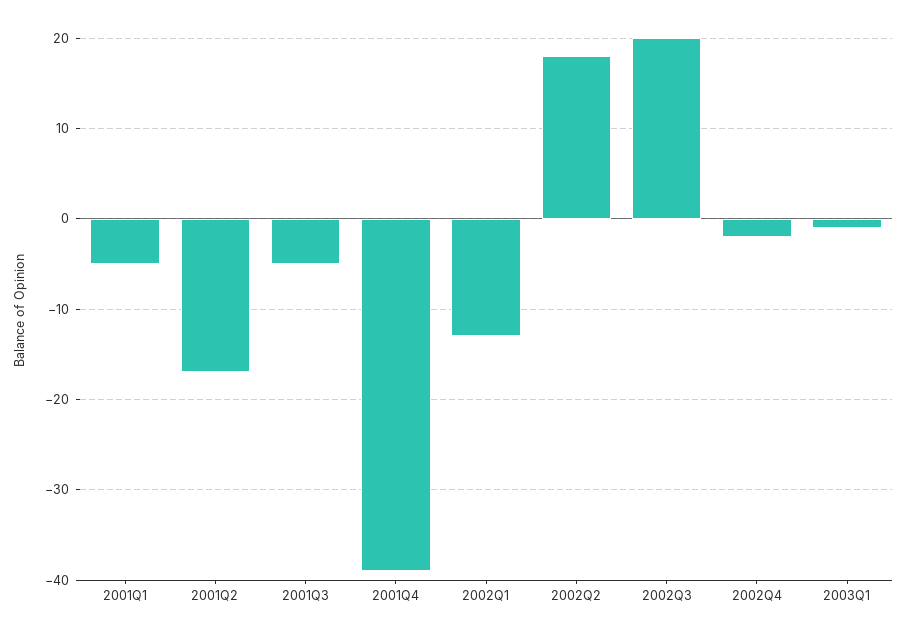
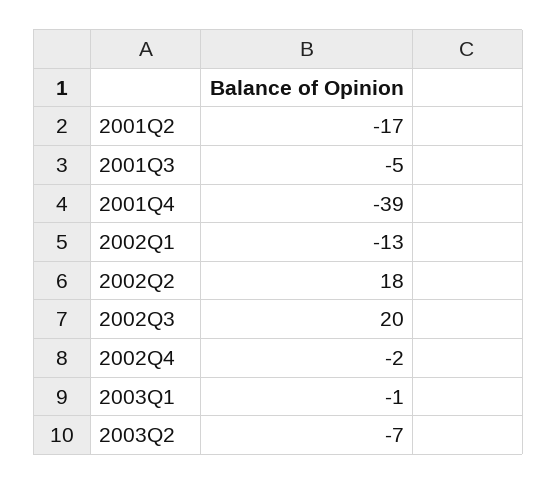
2001Q1: -5 -> none
2003Q2: none -> -7

